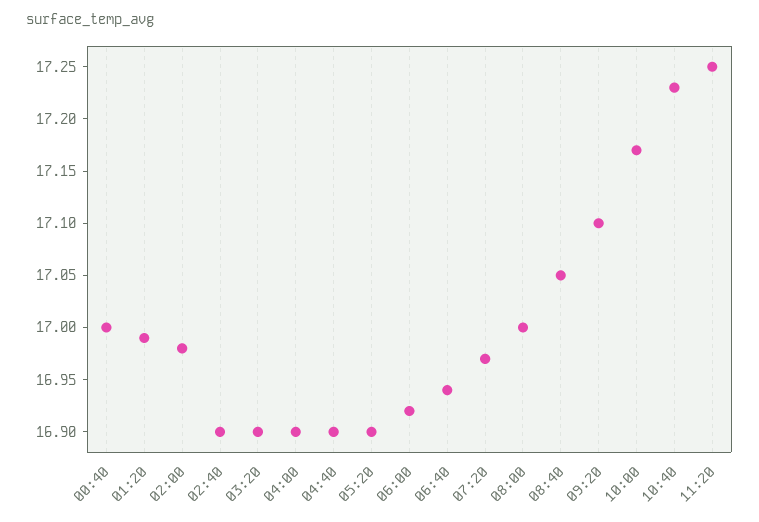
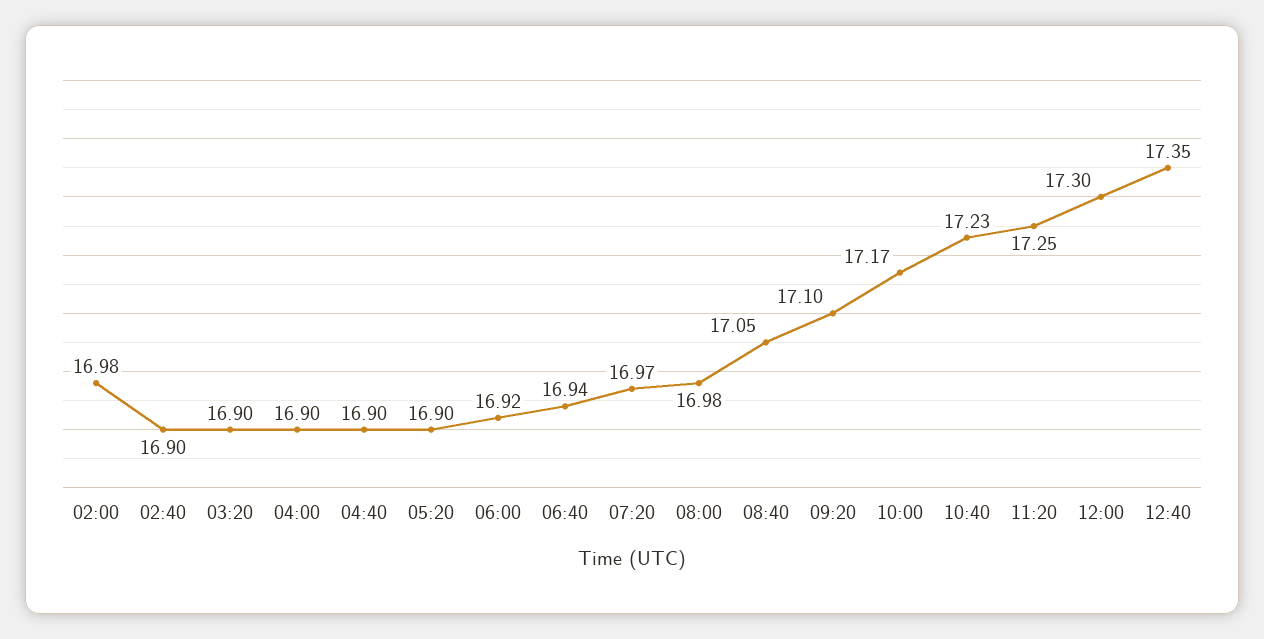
00:40: 17 -> none
01:20: 16.99 -> none
08:00: 17 -> 16.98
12:00: none -> 17.3
12:40: none -> 17.35

